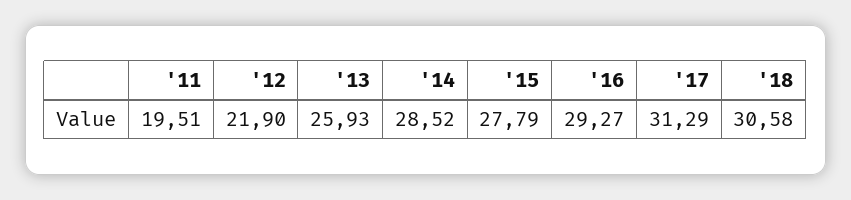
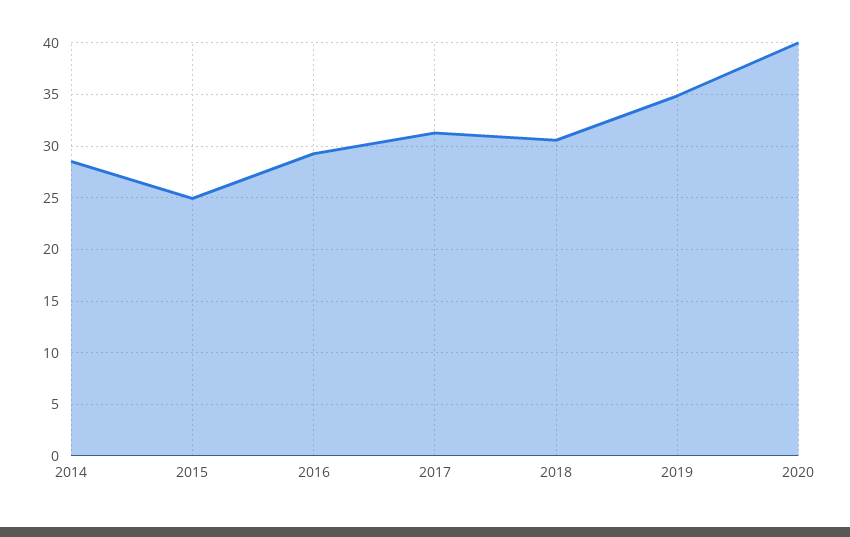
'11: 19.51 -> none
'12: 21.9 -> none
'13: 25.93 -> none
'15: 27.79 -> 25
2019: none -> 35
2020: none -> 40

